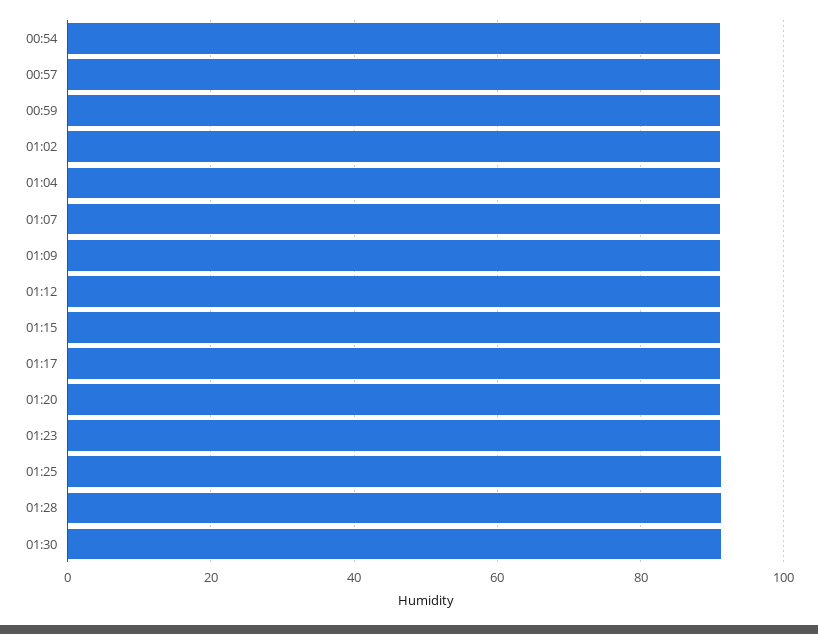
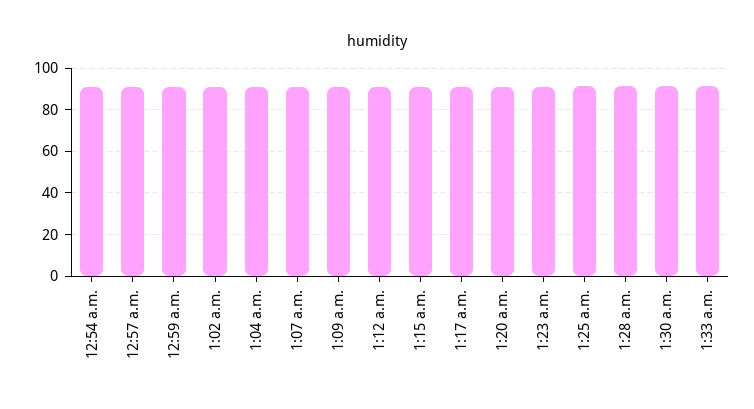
1:33 a.m.: none -> 90

